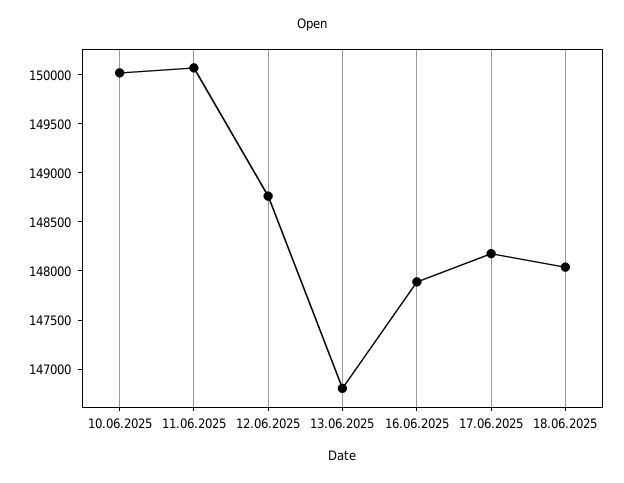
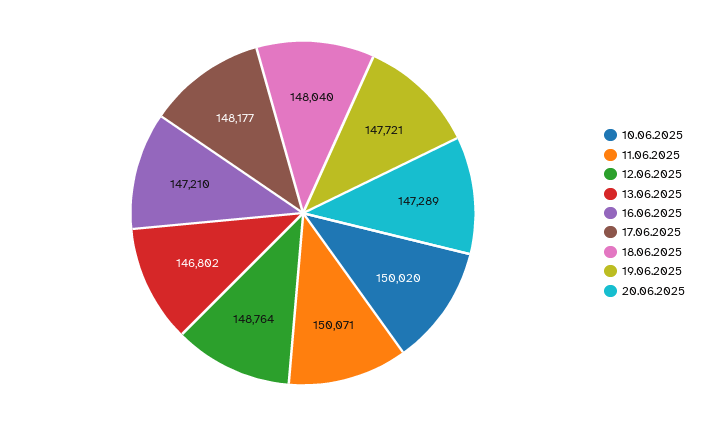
16.06.2025: 147900 -> 147210
19.06.2025: none -> 147721
20.06.2025: none -> 147289

